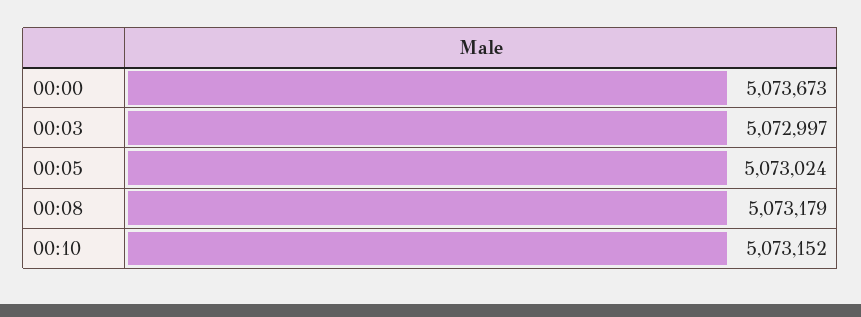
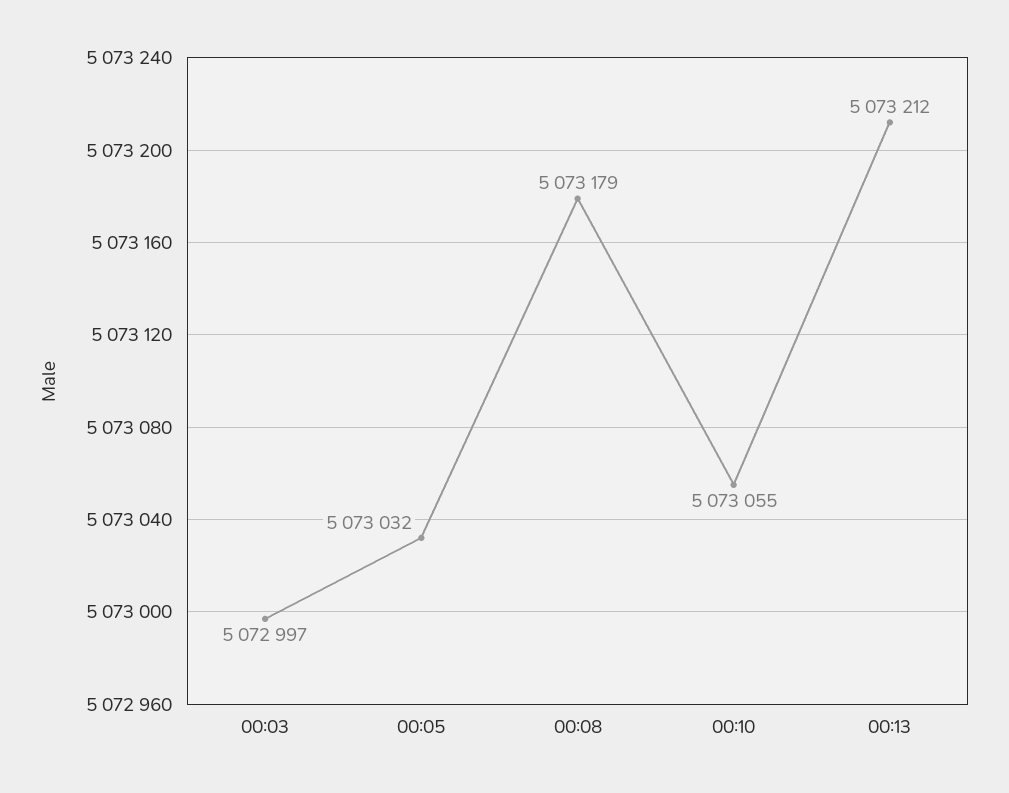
00:00: 5073673 -> none
00:05: 5073024 -> 5073032
00:10: 5073152 -> 5073055
00:13: none -> 5073212

